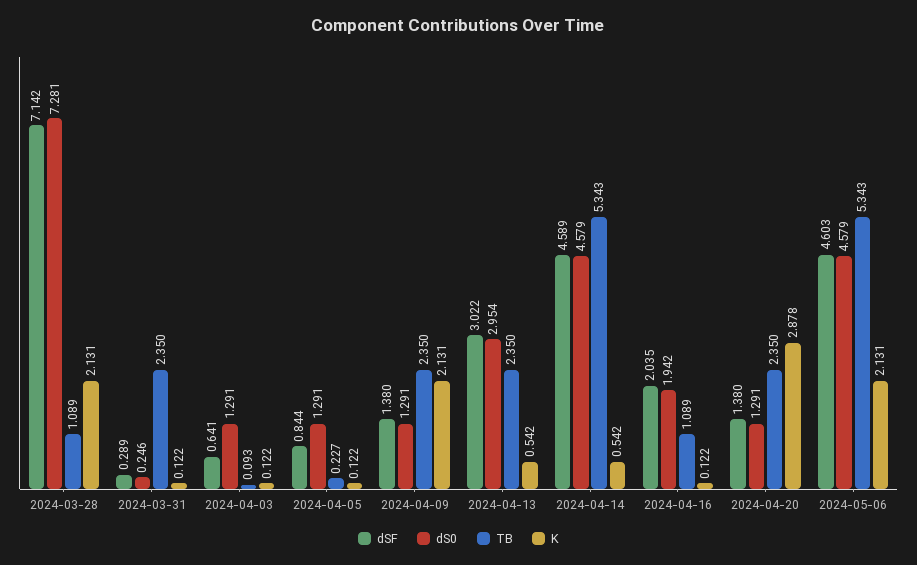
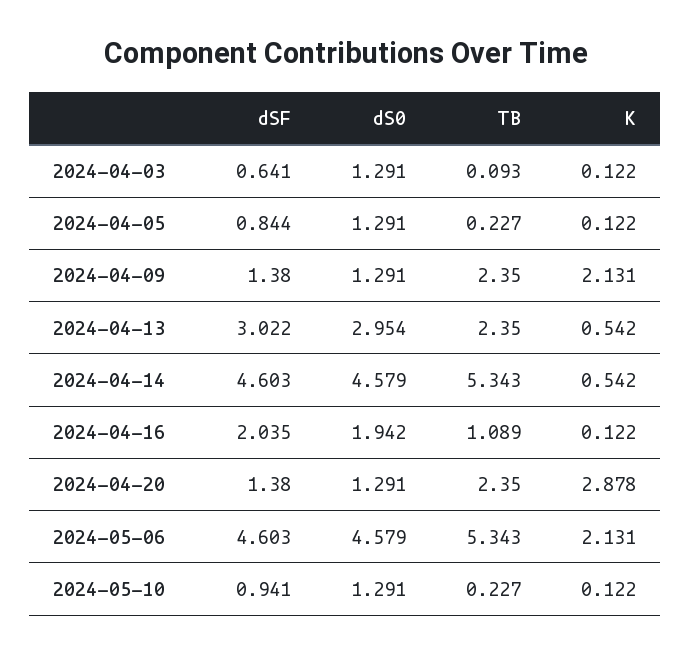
dSF, 2024-03-28: 7.142 -> none
dS0, 2024-03-28: 7.281 -> none
TB, 2024-03-28: 1.089 -> none
K, 2024-03-28: 2.131 -> none
dSF, 2024-03-31: 0.289 -> none
dS0, 2024-03-31: 0.246 -> none
TB, 2024-03-31: 2.35 -> none
K, 2024-03-31: 0.122 -> none
dSF, 2024-04-14: 4.589 -> 4.603
dSF, 2024-05-10: none -> 0.941
dS0, 2024-05-10: none -> 1.291
TB, 2024-05-10: none -> 0.227
K, 2024-05-10: none -> 0.122

